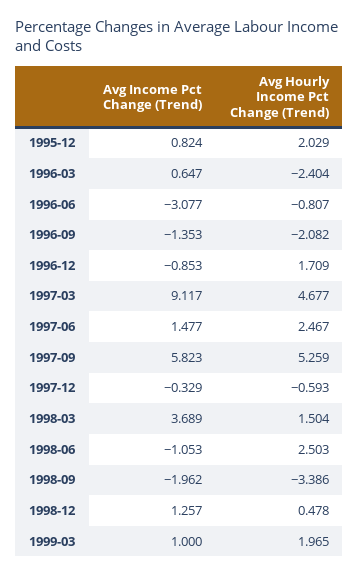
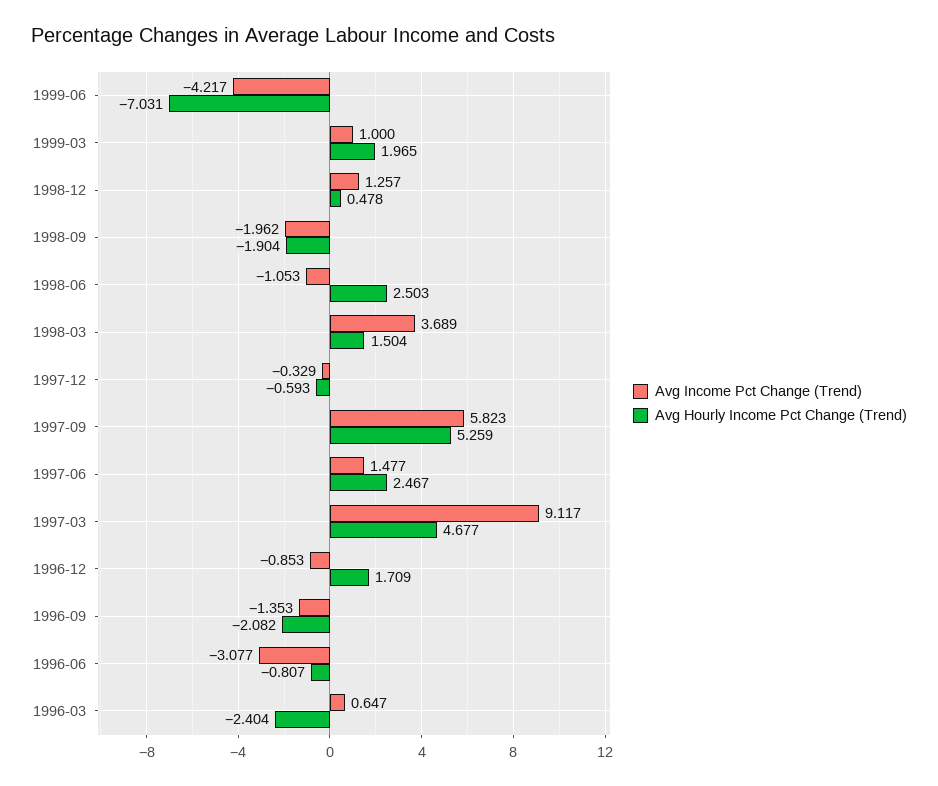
Avg Income Pct Change (Trend), 1995-12: 0.824 -> none
Avg Hourly Income Pct Change (Trend), 1995-12: 2.029 -> none
Avg Hourly Income Pct Change (Trend), 1998-09: -3.386 -> -1.904
Avg Income Pct Change (Trend), 1999-06: none -> -4.217
Avg Hourly Income Pct Change (Trend), 1999-06: none -> -7.031

